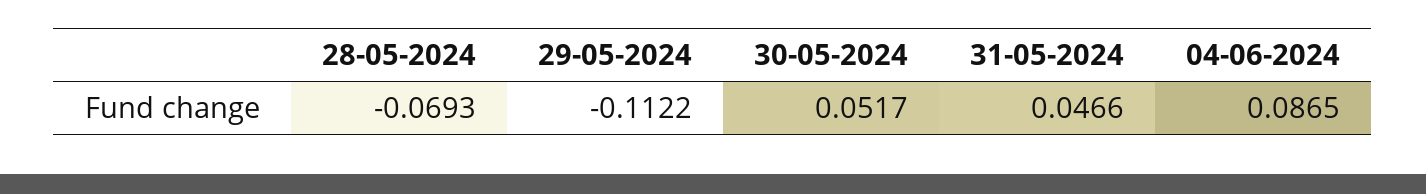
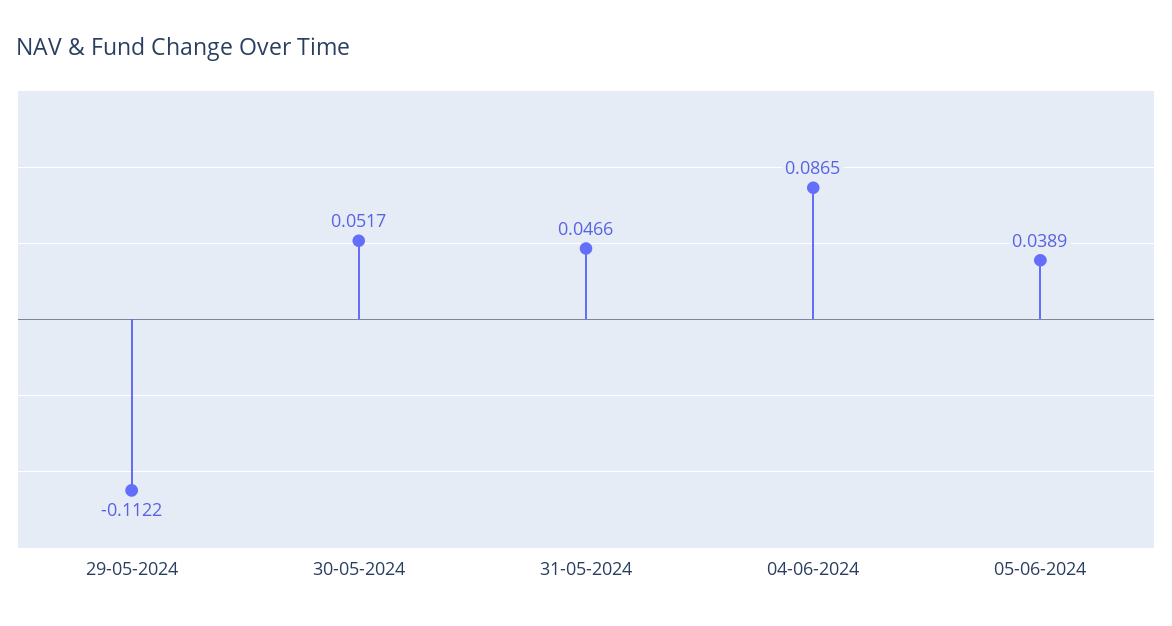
28-05-2024: -0.0693 -> none
05-06-2024: none -> 0.0389

